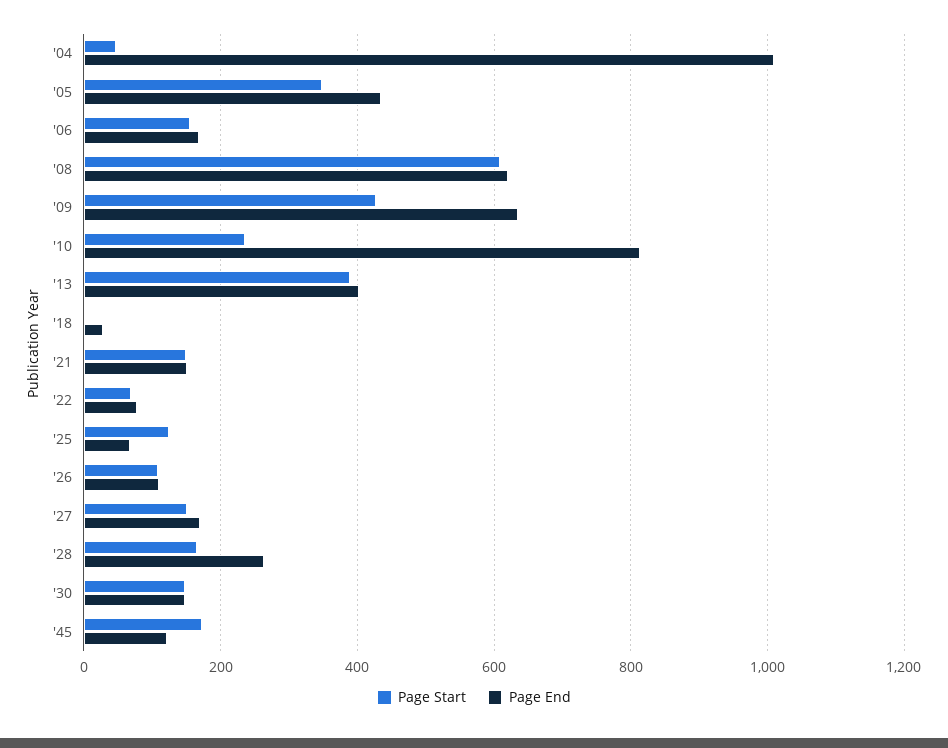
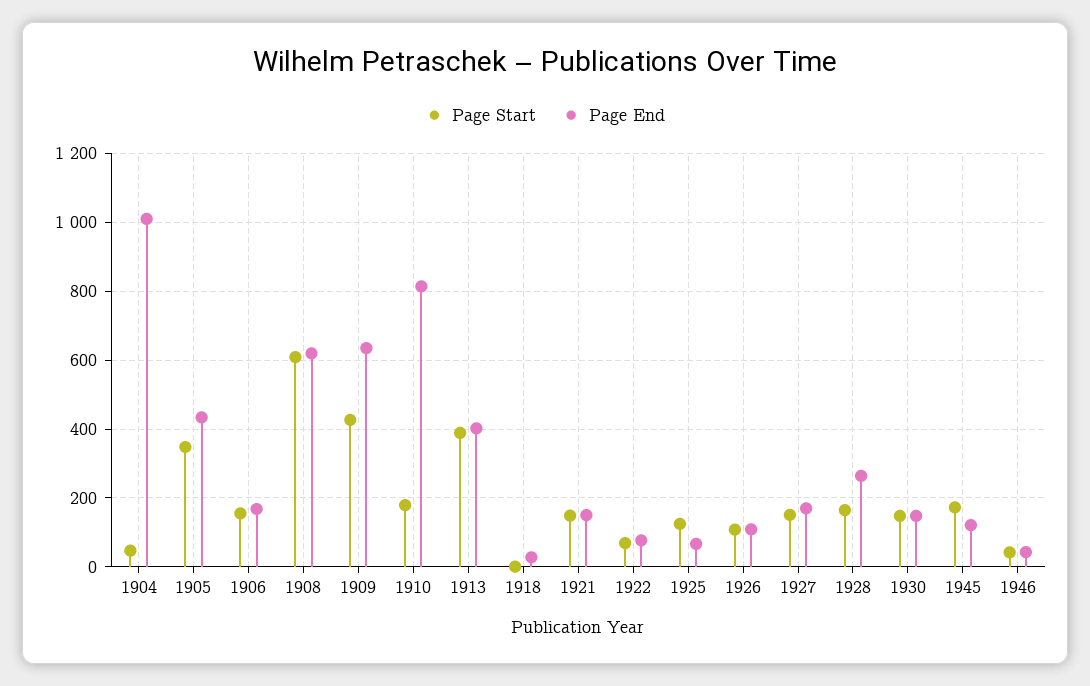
Page Start, '10: 240 -> 180
Page Start, 1946: none -> 40
Page End, 1946: none -> 40

